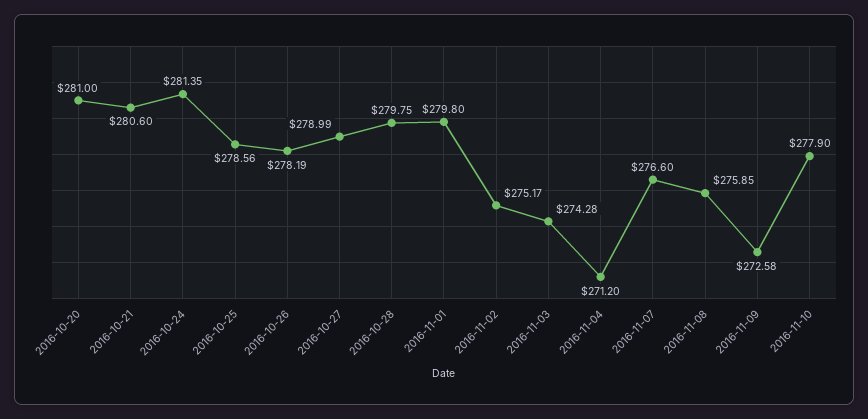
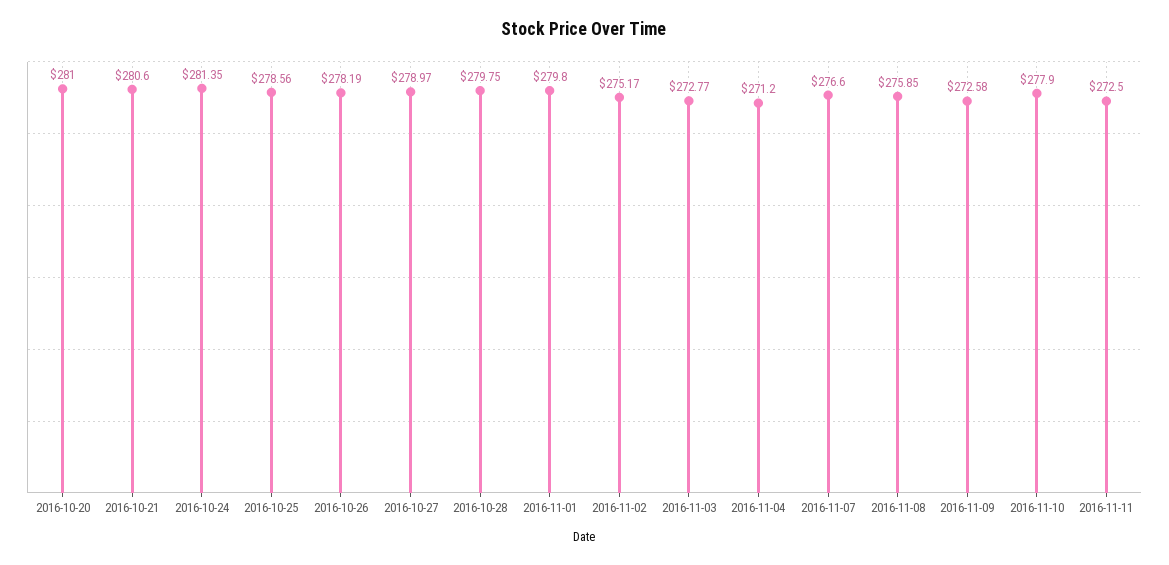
2016-10-27: 278.99 -> 278.97
2016-11-03: 274.28 -> 272.77
2016-11-11: none -> 272.5

